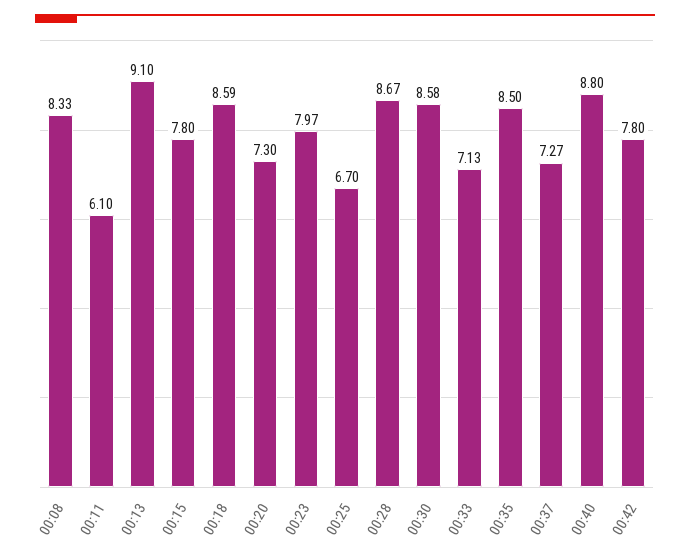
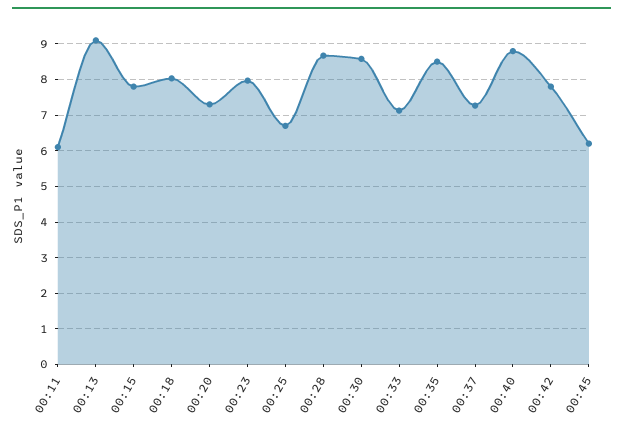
00:08: 8.33 -> none
00:18: 8.59 -> 8
00:45: none -> 6.2

